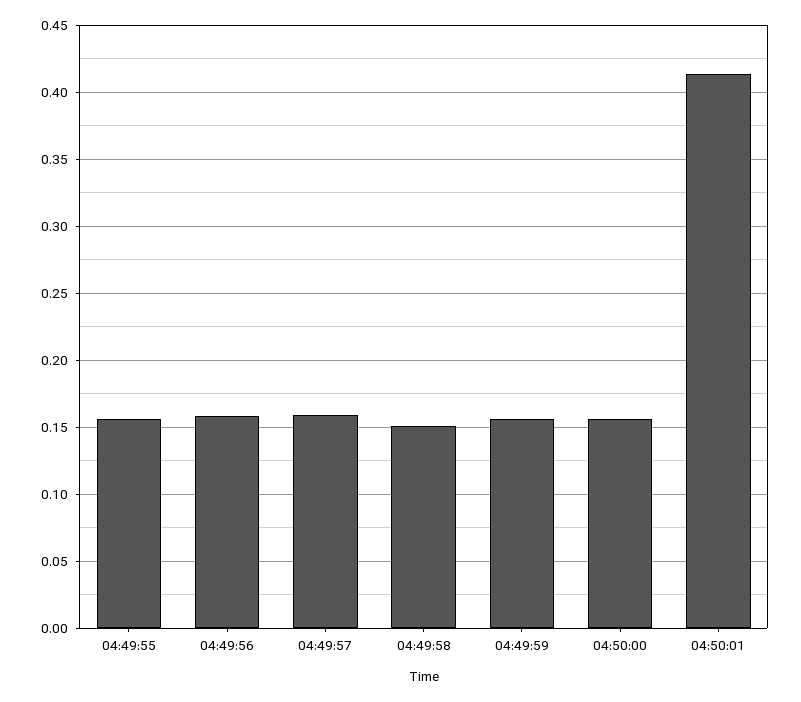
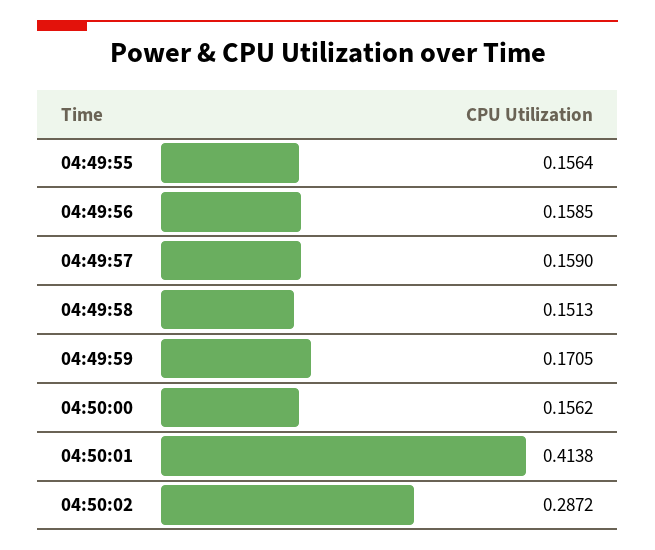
04:49:59: 0.155 -> 0.1705
04:50:02: none -> 0.2872

